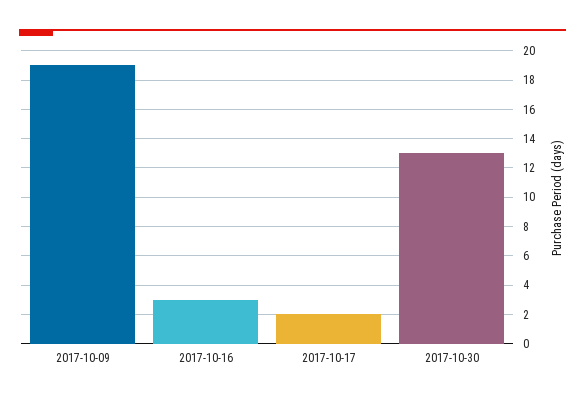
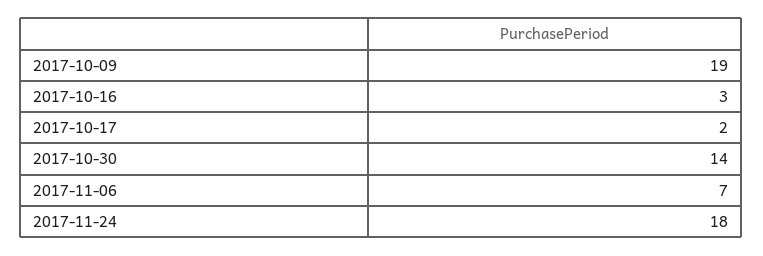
2017-10-30: 13 -> 14
2017-11-06: none -> 7
2017-11-24: none -> 18

